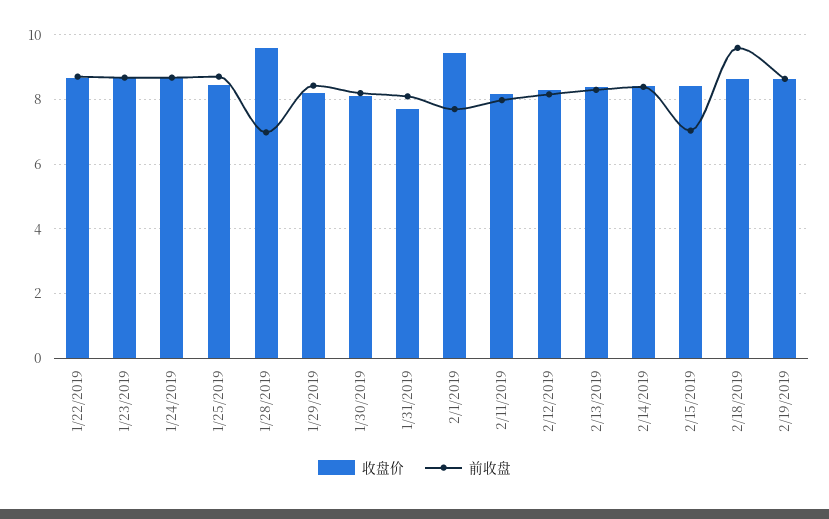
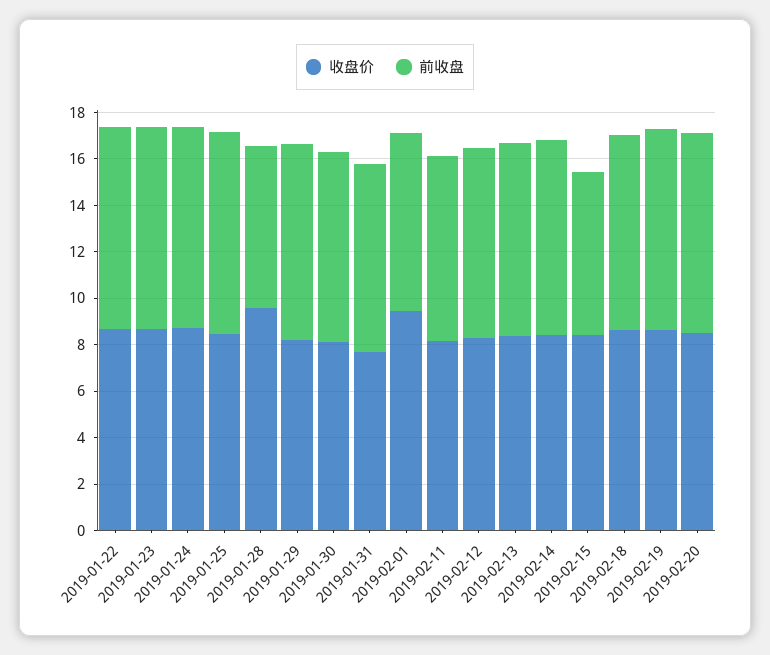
前收盘, 2/18/2019: 9.6 -> 8.5
收盘价, 2019-02-20: none -> 8.5
前收盘, 2019-02-20: none -> 8.5

